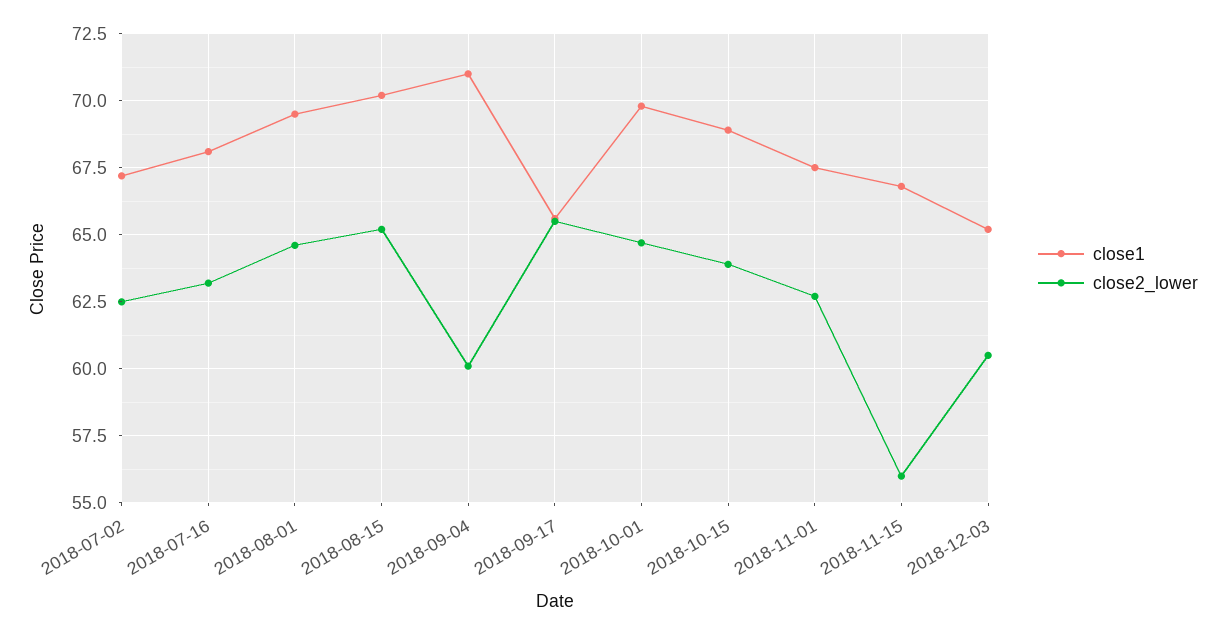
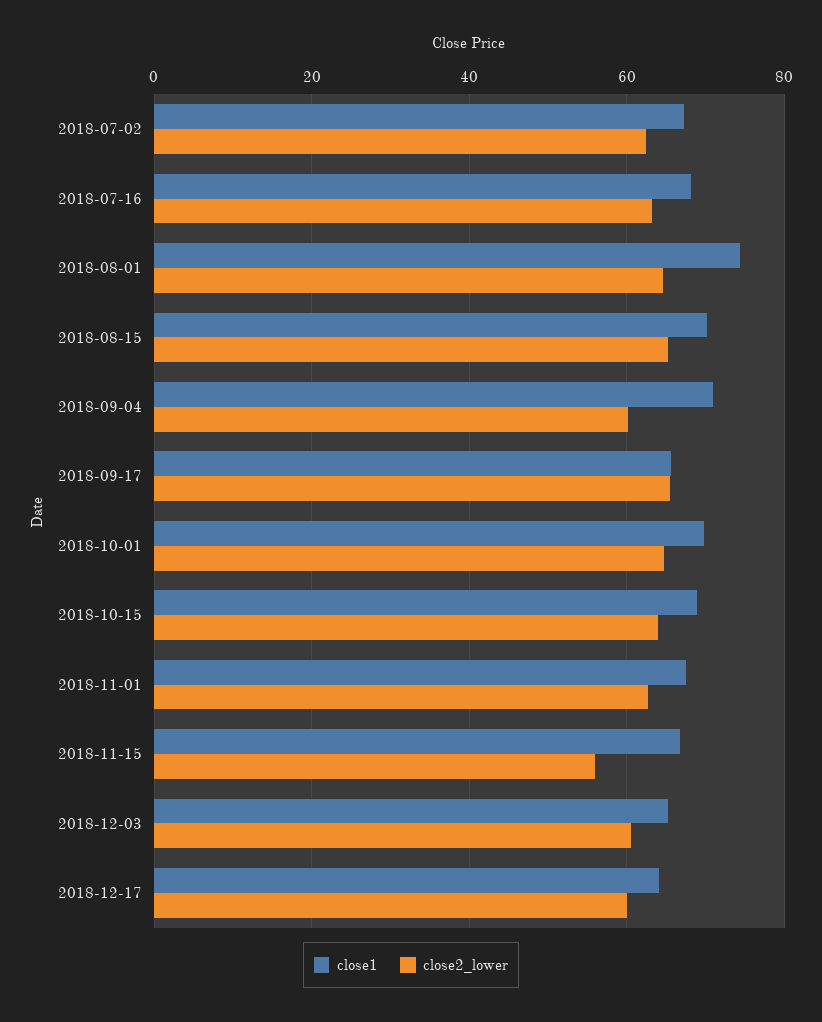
close1, 2018-08-01: 69.5 -> 74
close1, 2018-12-17: none -> 64
close2_lower, 2018-12-17: none -> 60

